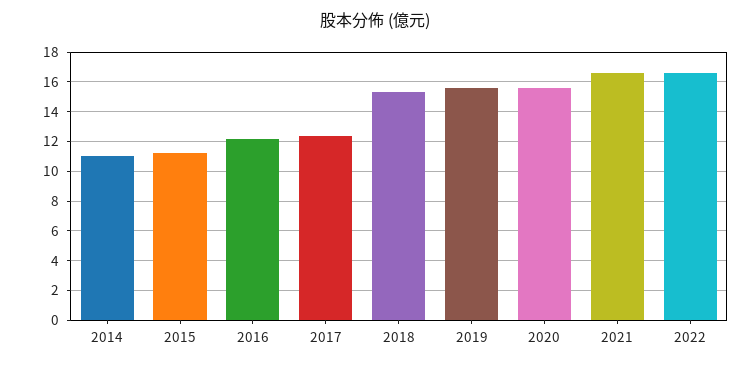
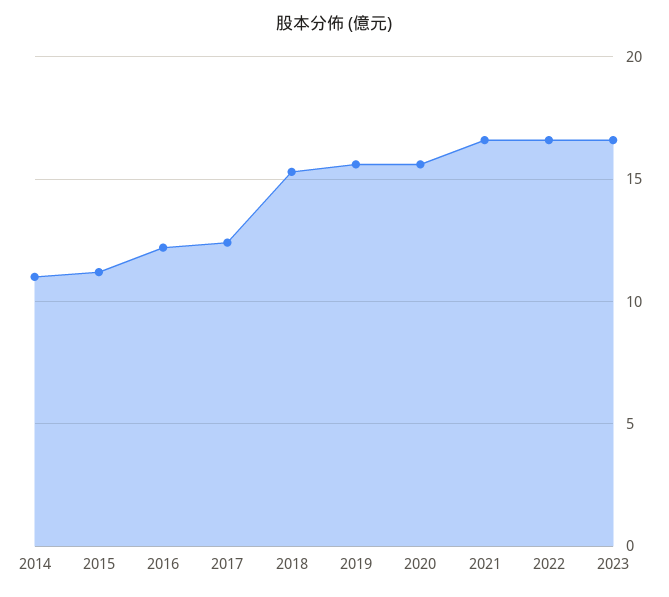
2023: none -> 16.5

